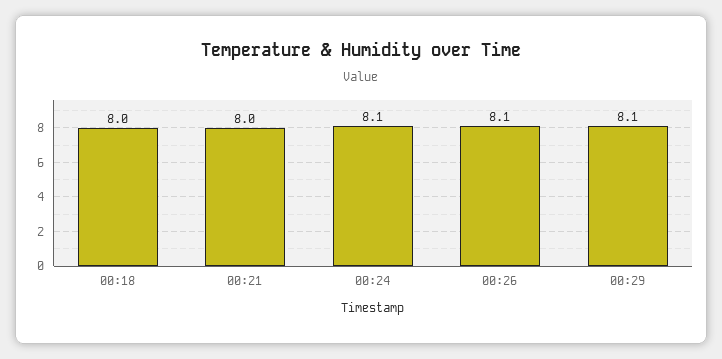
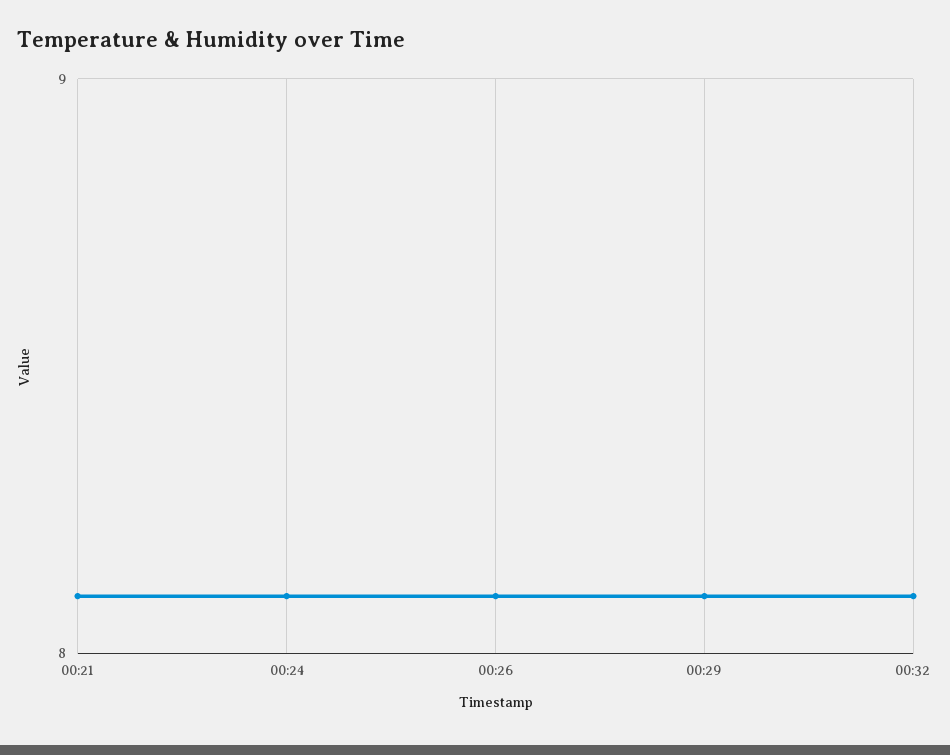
00:18: 8 -> none
00:21: 8 -> 8.1
00:32: none -> 8.1

